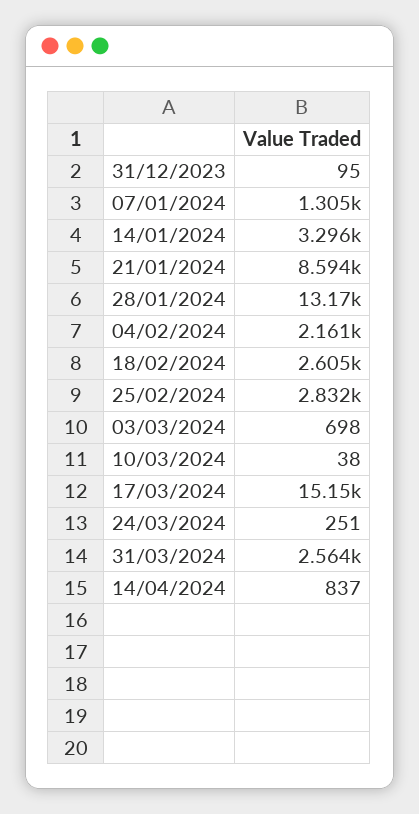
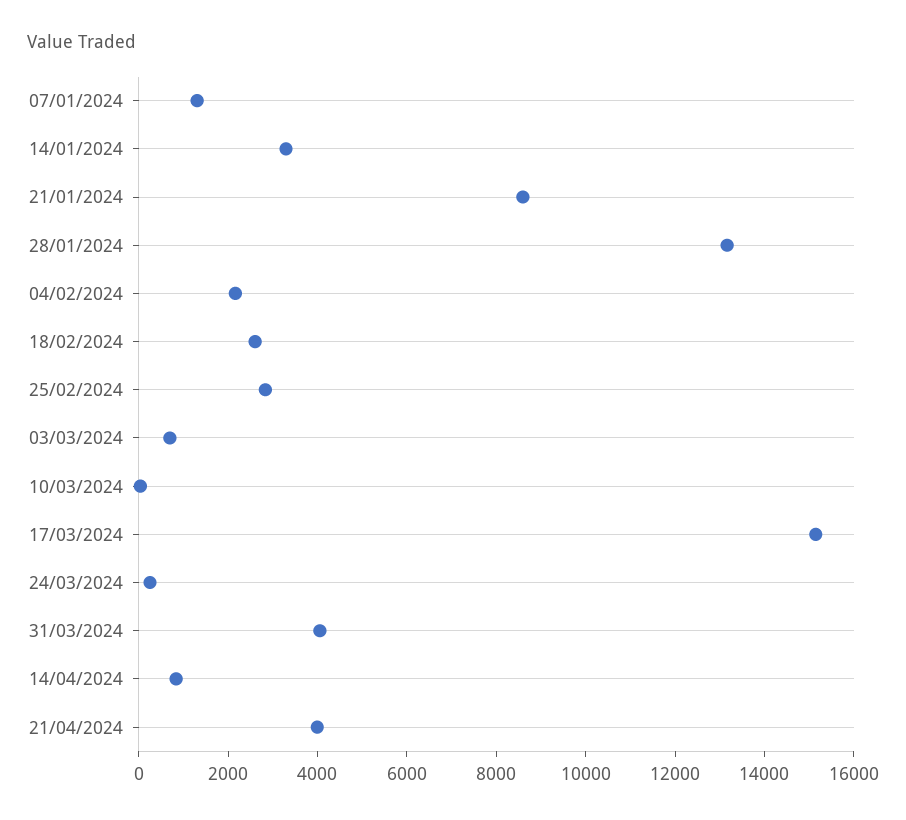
31/12/2023: 95 -> none
31/03/2024: 2564 -> 4000
21/04/2024: none -> 4000

